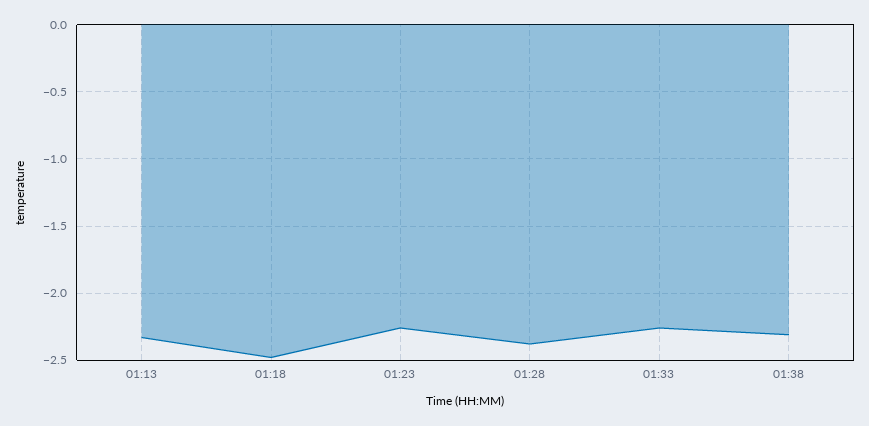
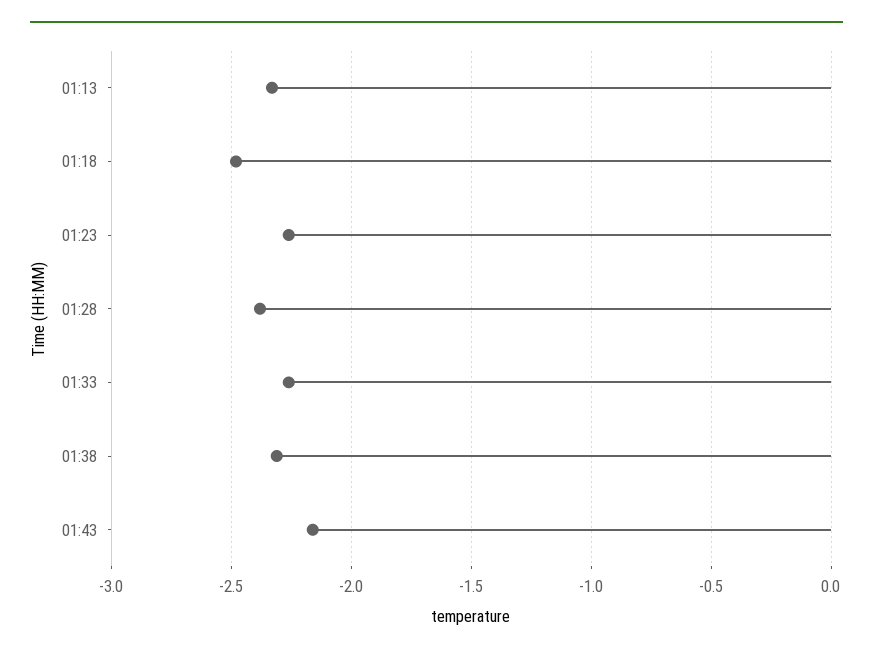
01:43: none -> -2.15

